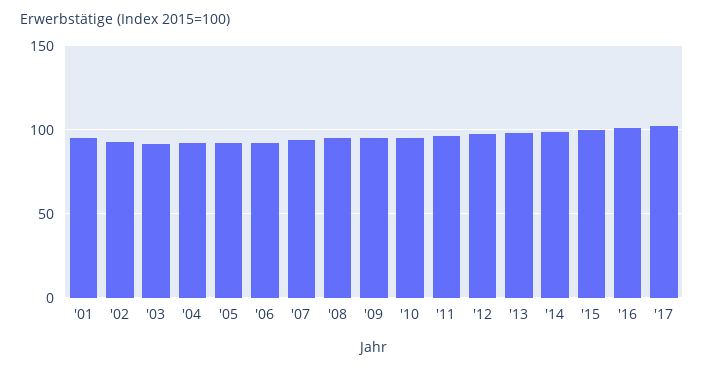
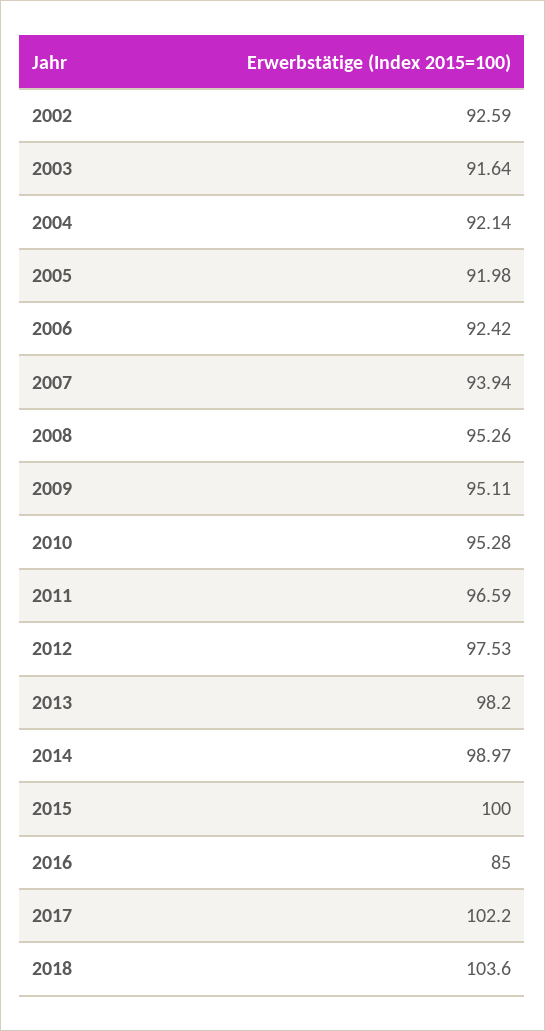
'01: 95 -> none
'16: 100 -> 85
2018: none -> 103.6

